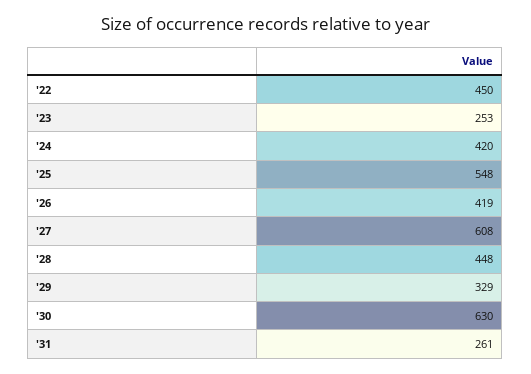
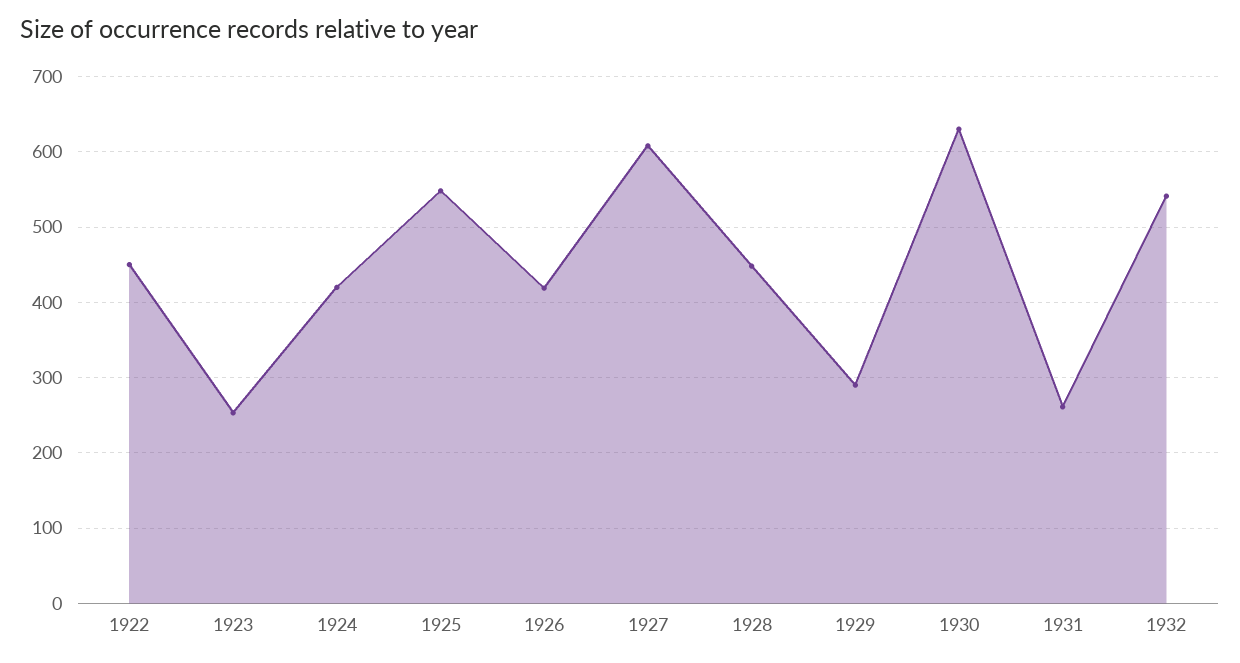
'29: 329 -> 290
1932: none -> 540

